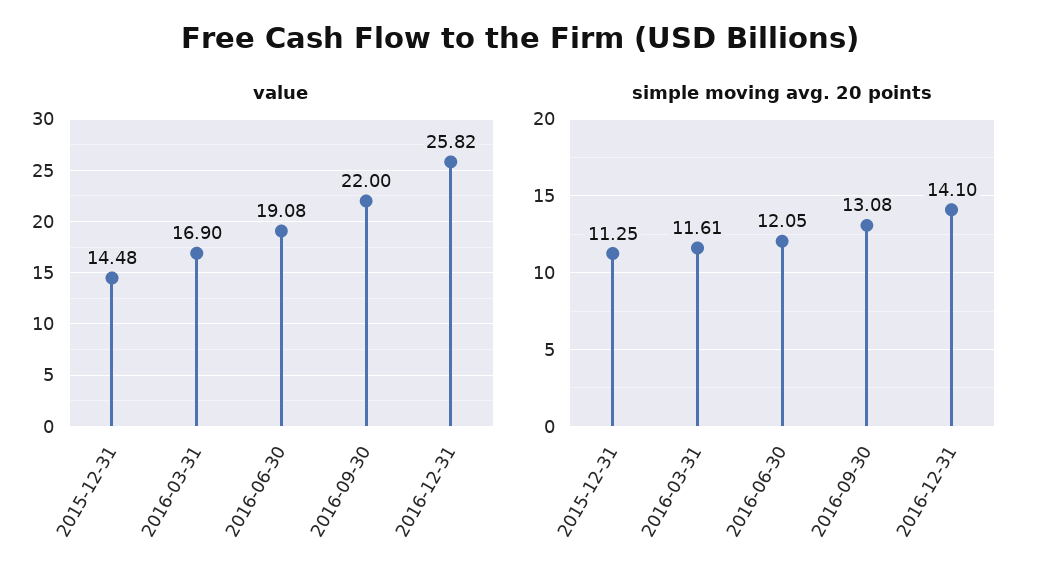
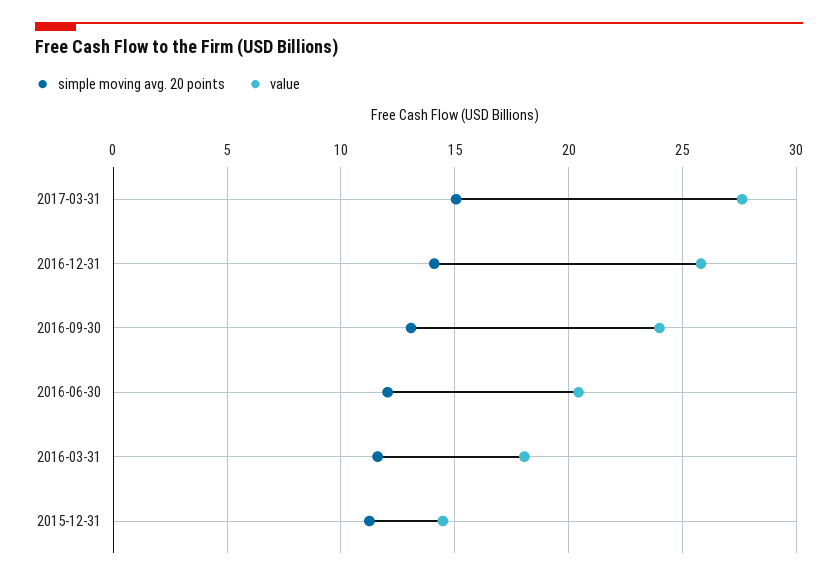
value, 2016-03-31: 16.9 -> 18
value, 2016-06-30: 19.08 -> 20.5
value, 2016-09-30: 22 -> 24
simple moving avg. 20 points, 2017-03-31: none -> 15
value, 2017-03-31: none -> 27.5

